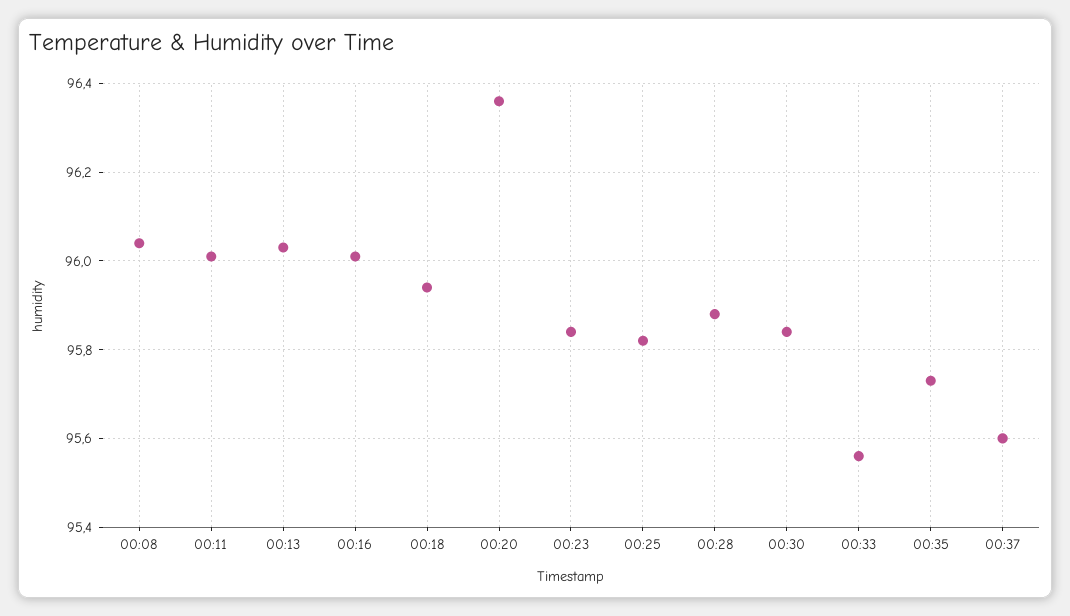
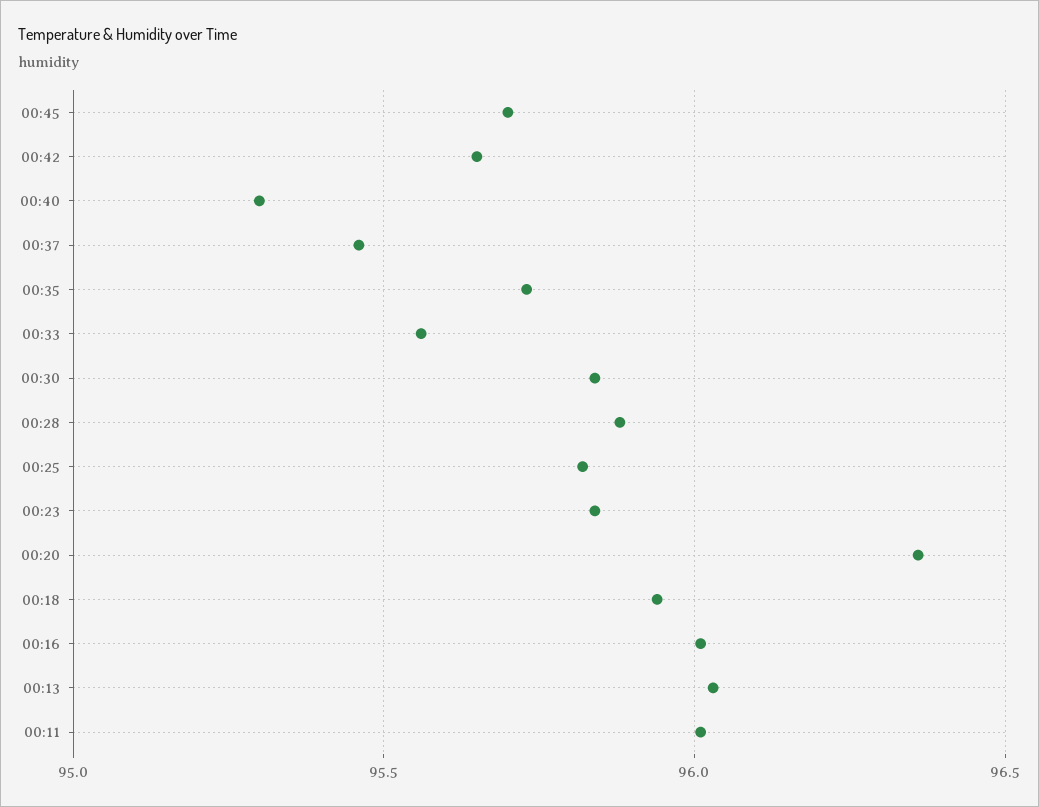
00:08: 96.05 -> none
00:37: 95.6 -> 95.45
00:45: none -> 95.7
00:42: none -> 95.65
00:40: none -> 95.3

